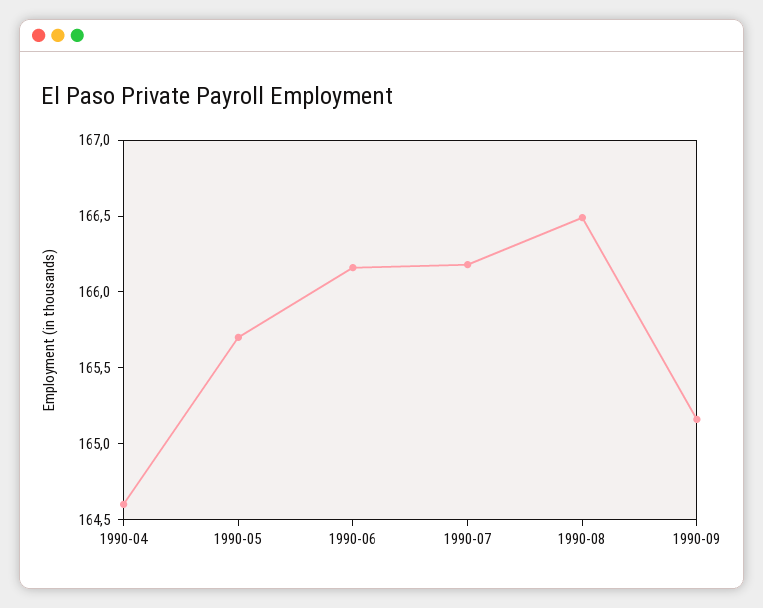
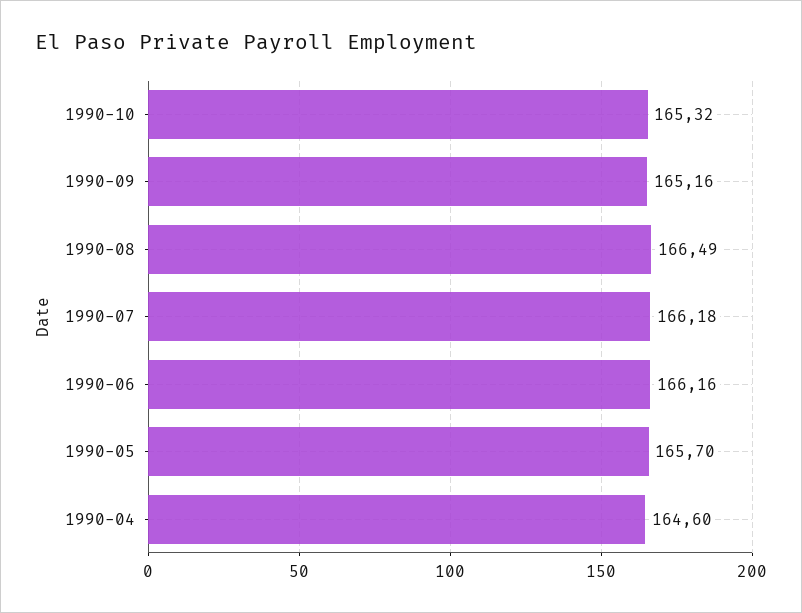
1990-10: none -> 165.32

